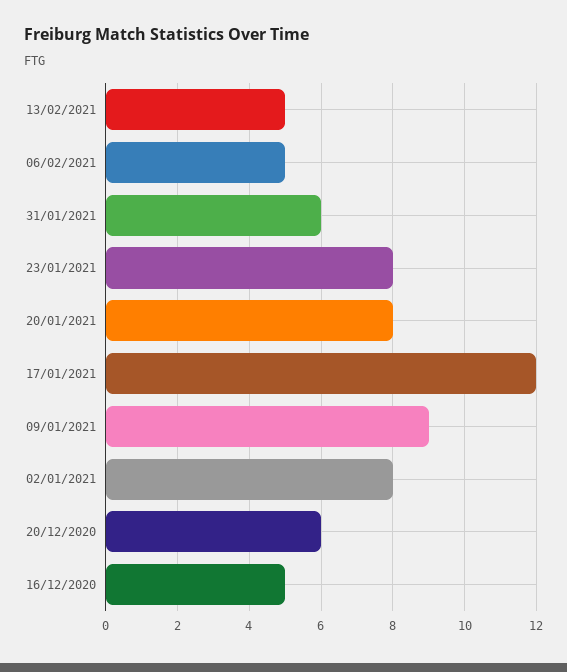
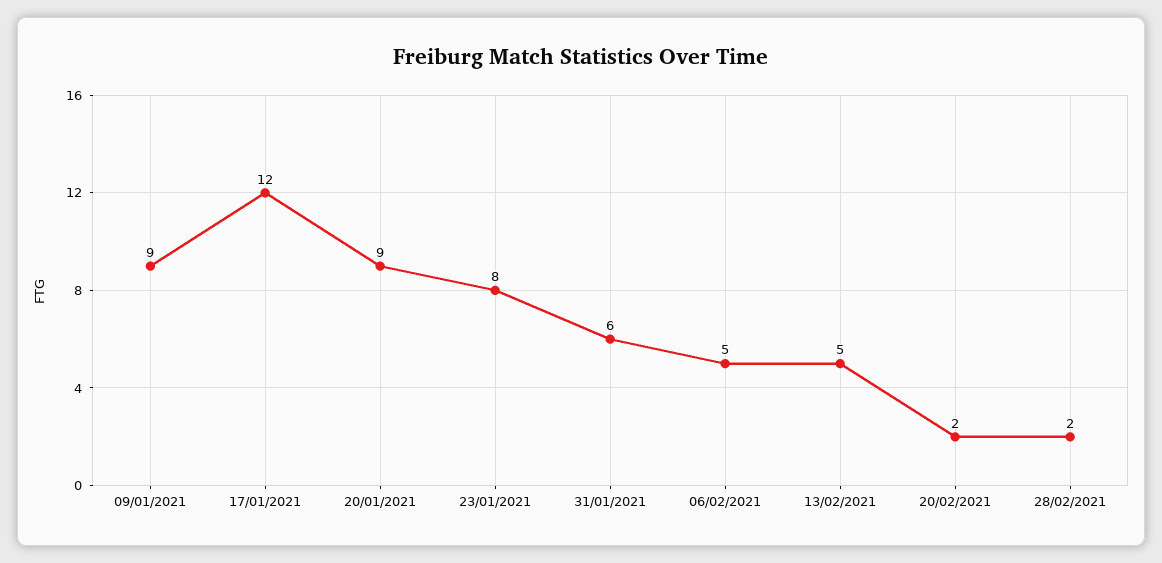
20/01/2021: 8 -> 9
02/01/2021: 8 -> none
20/12/2020: 6 -> none
16/12/2020: 5 -> none
20/02/2021: none -> 2
28/02/2021: none -> 2

